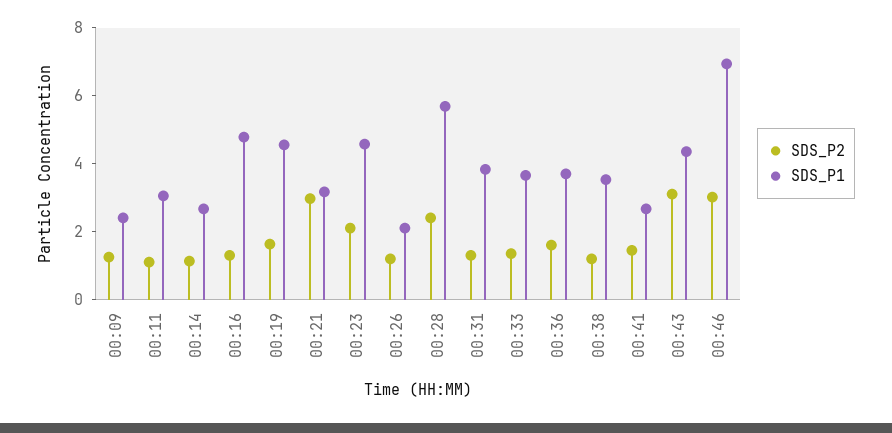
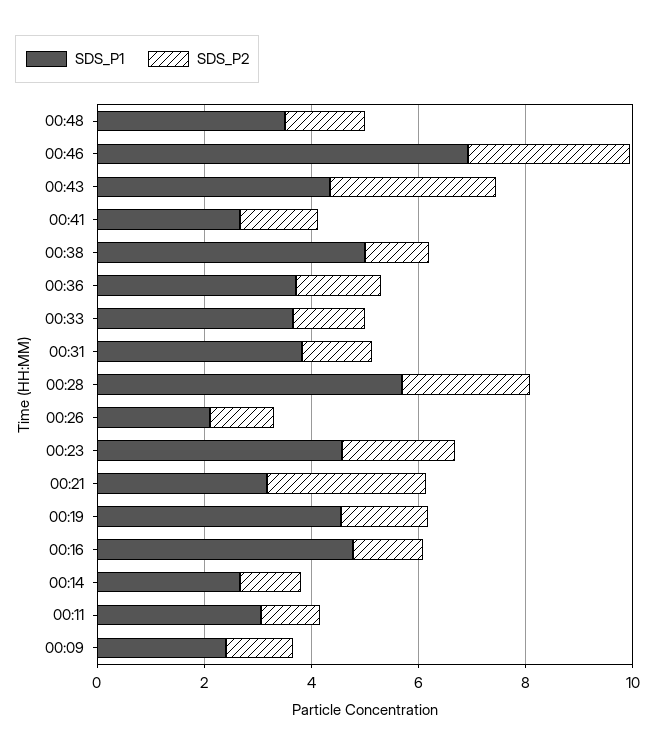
SDS_P1, 00:38: 3.5 -> 5
SDS_P1, 00:48: none -> 3.5
SDS_P2, 00:48: none -> 1.5

